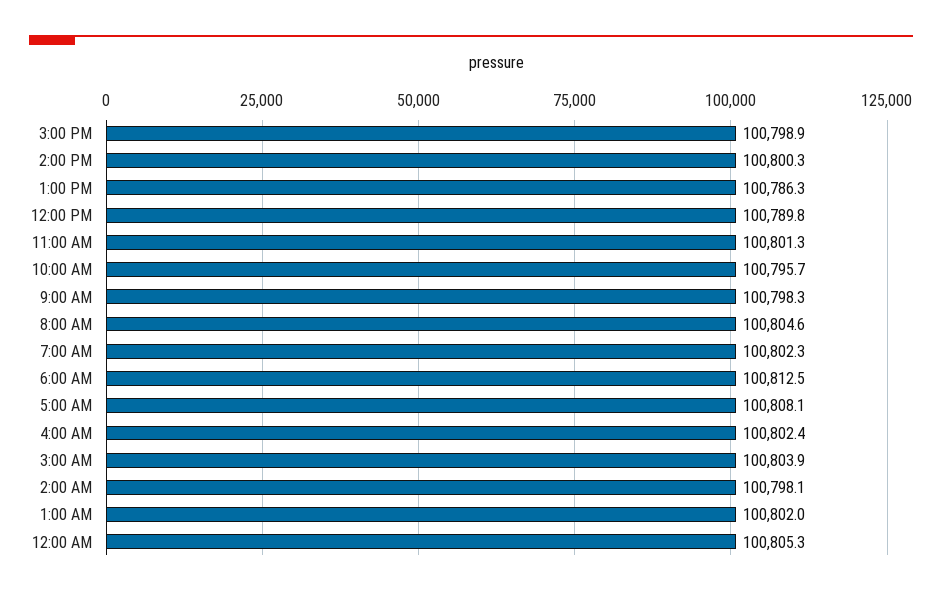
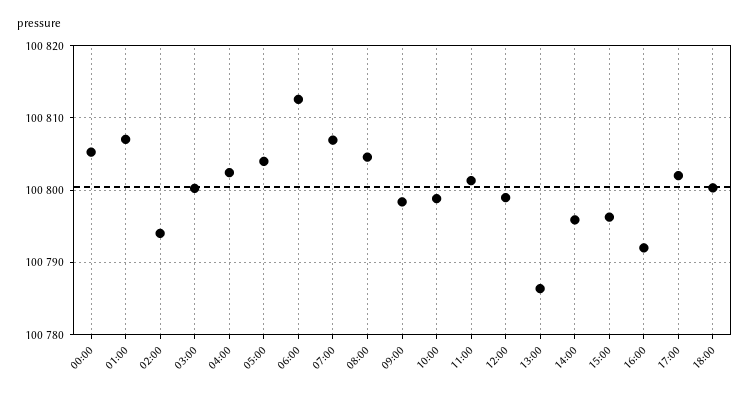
3:00 PM: 100798.9 -> 100796
2:00 PM: 100800.3 -> 100796
12:00 PM: 100789.8 -> 100799
10:00 AM: 100795.7 -> 100799
7:00 AM: 100802.3 -> 100807
5:00 AM: 100808.1 -> 100804
3:00 AM: 100803.9 -> 100800
2:00 AM: 100798.1 -> 100794
1:00 AM: 100802 -> 100807
16:00: none -> 100792
17:00: none -> 100802
18:00: none -> 100800

